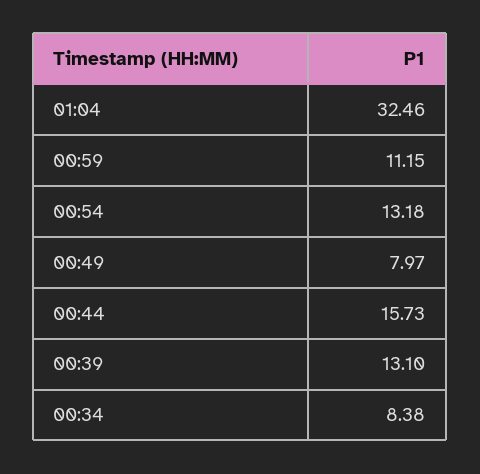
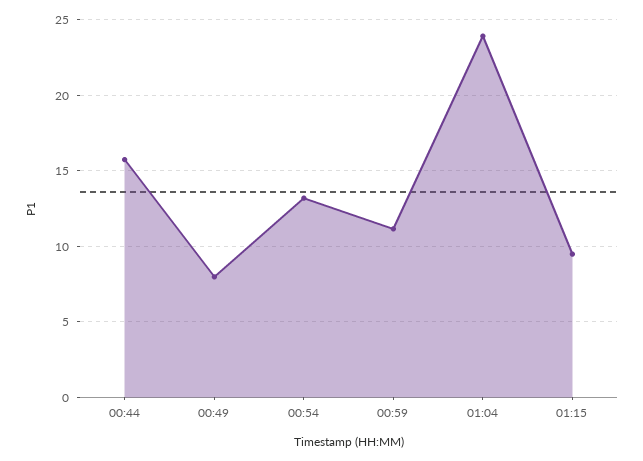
01:04: 32.46 -> 24
00:39: 13.1 -> none
00:34: 8.38 -> none
01:15: none -> 9.5

